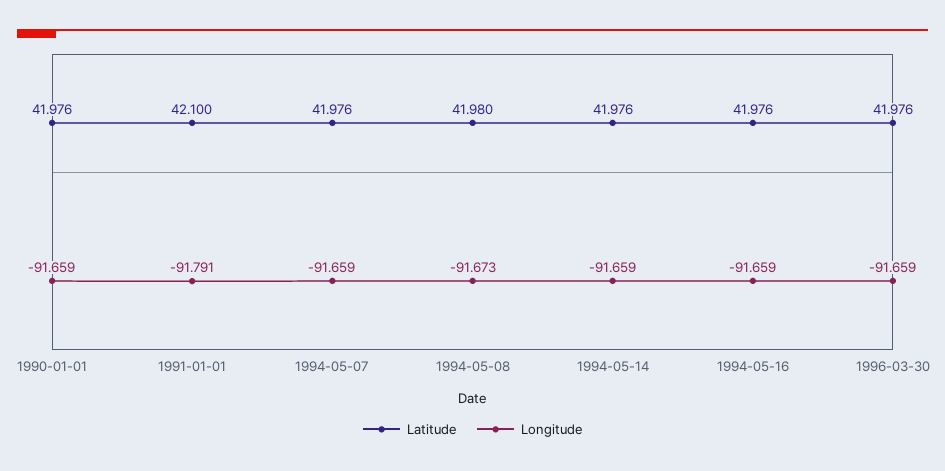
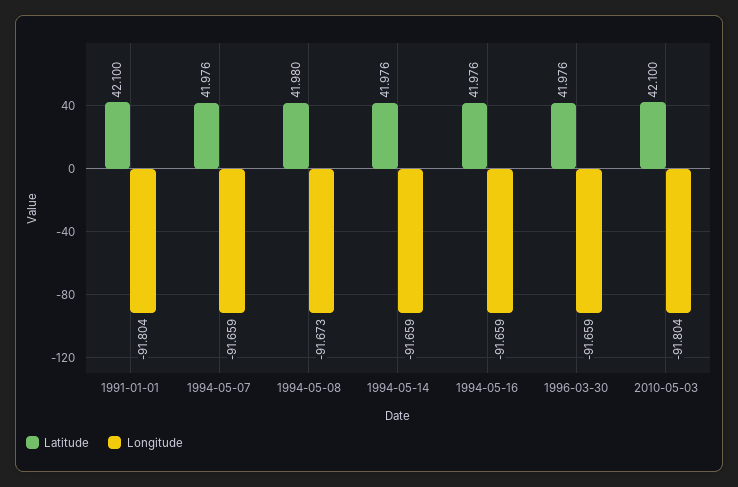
Latitude, 1990-01-01: 41.976 -> none
Longitude, 1990-01-01: -91.659 -> none
Longitude, 1991-01-01: -91.791 -> -91.804
Latitude, 2010-05-03: none -> 42.1
Longitude, 2010-05-03: none -> -91.804

